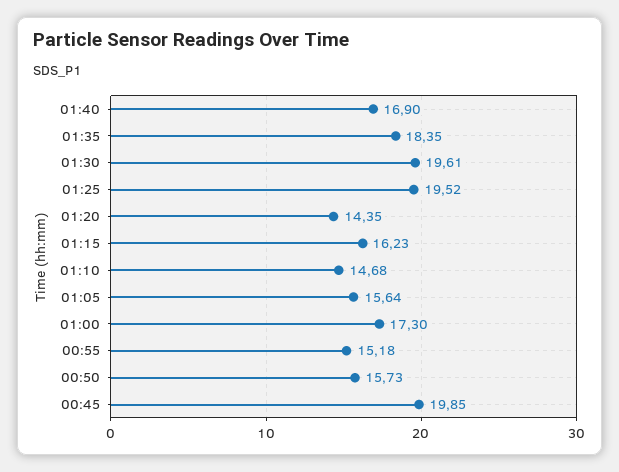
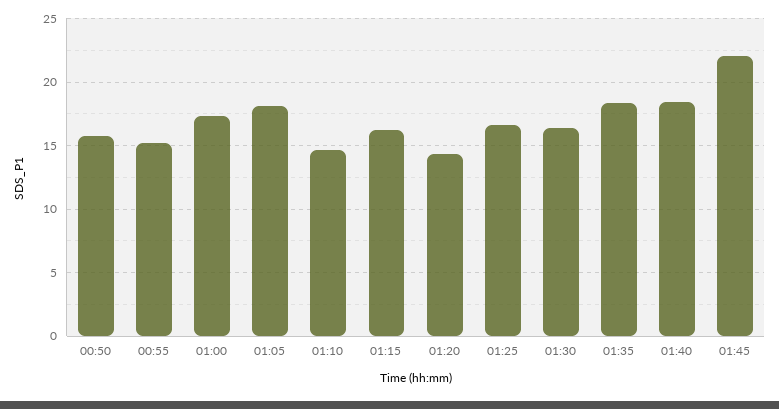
01:40: 16.9 -> 18.5
01:30: 19.61 -> 16.5
01:25: 19.52 -> 16.5
01:05: 15.64 -> 18
00:45: 19.85 -> none
01:45: none -> 22

